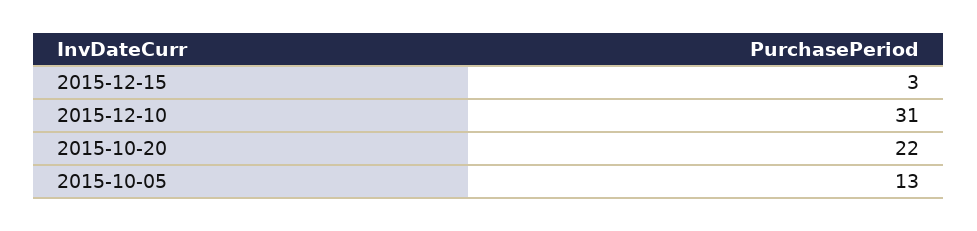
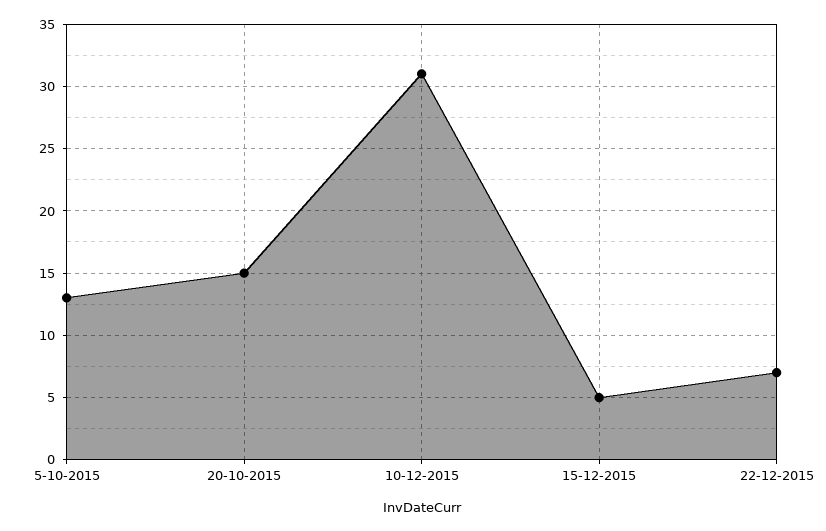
2015-12-15: 3 -> 5
2015-10-20: 22 -> 15
22-12-2015: none -> 7

